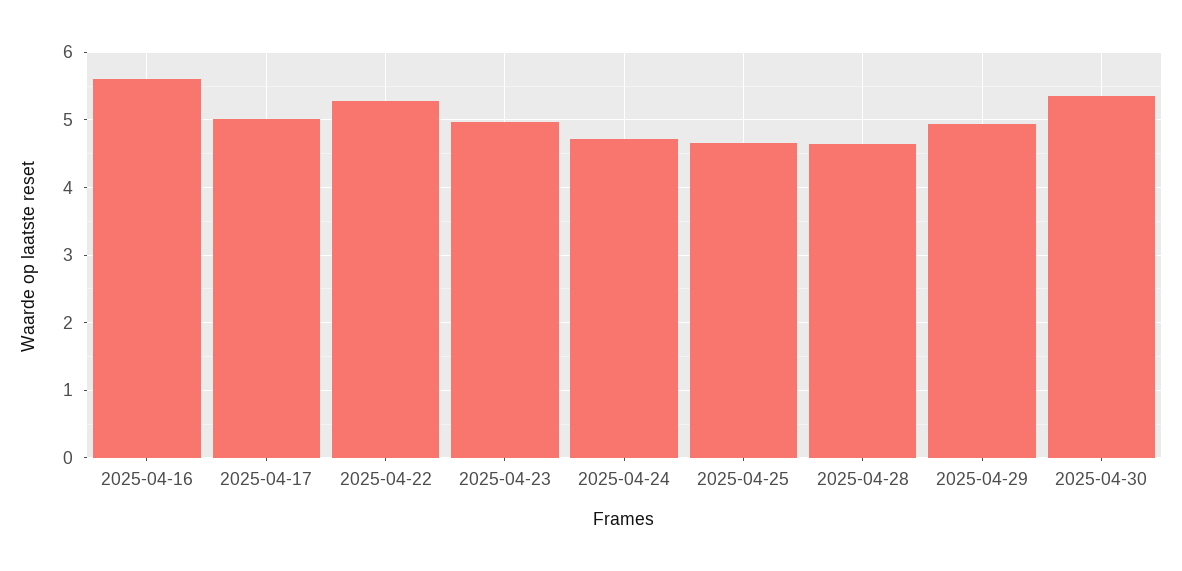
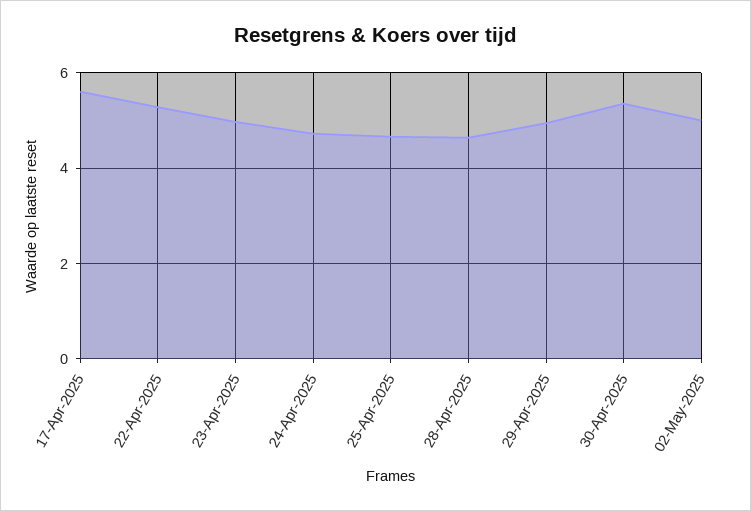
2025-04-16: 5.6 -> none
2025-04-17: 5 -> 5.6
02-May-2025: none -> 5

